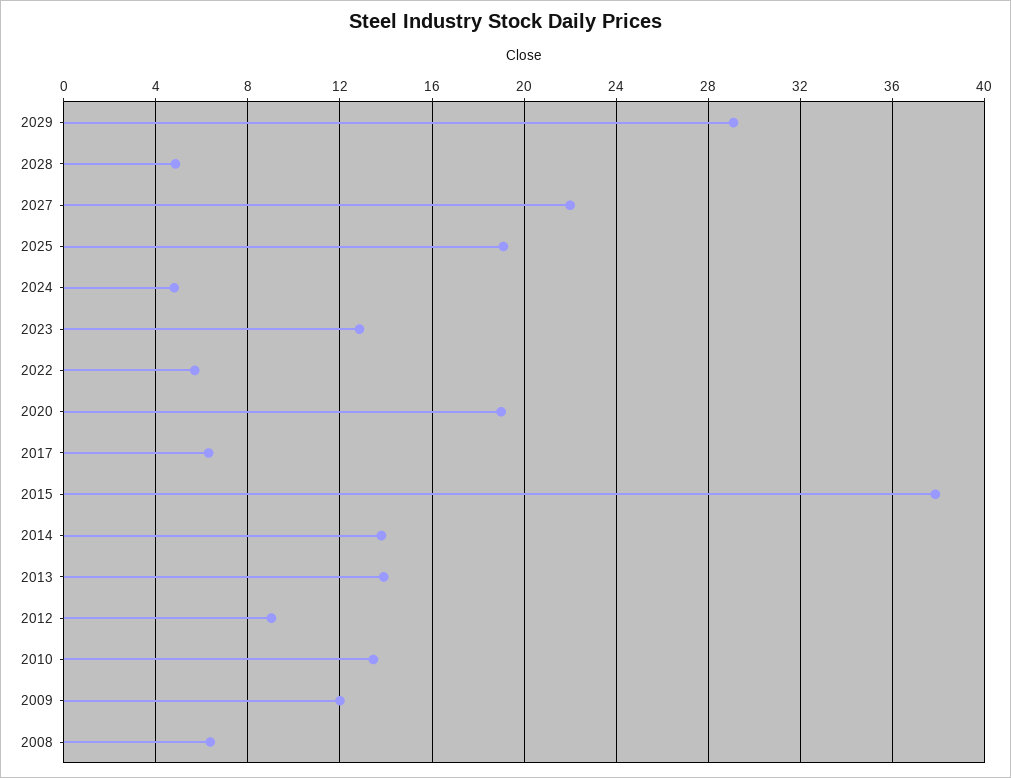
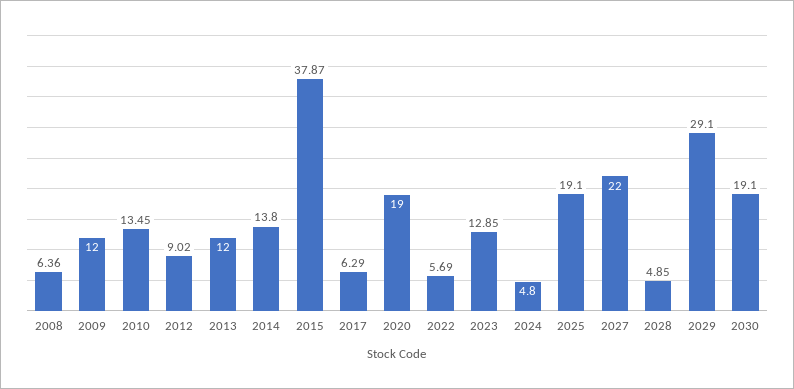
2013: 14 -> 12
2030: none -> 19.1

